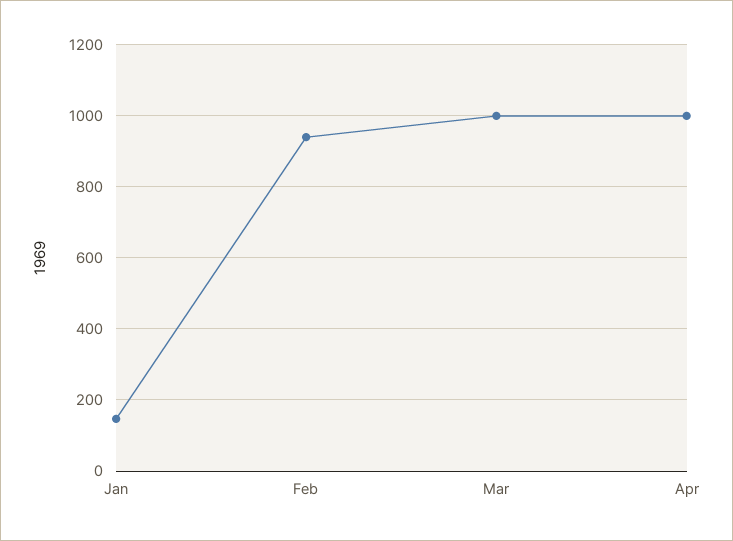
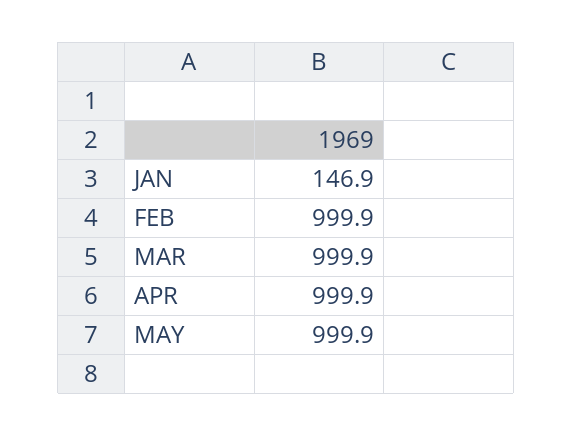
Feb: 940 -> 999.9
MAY: none -> 999.9

